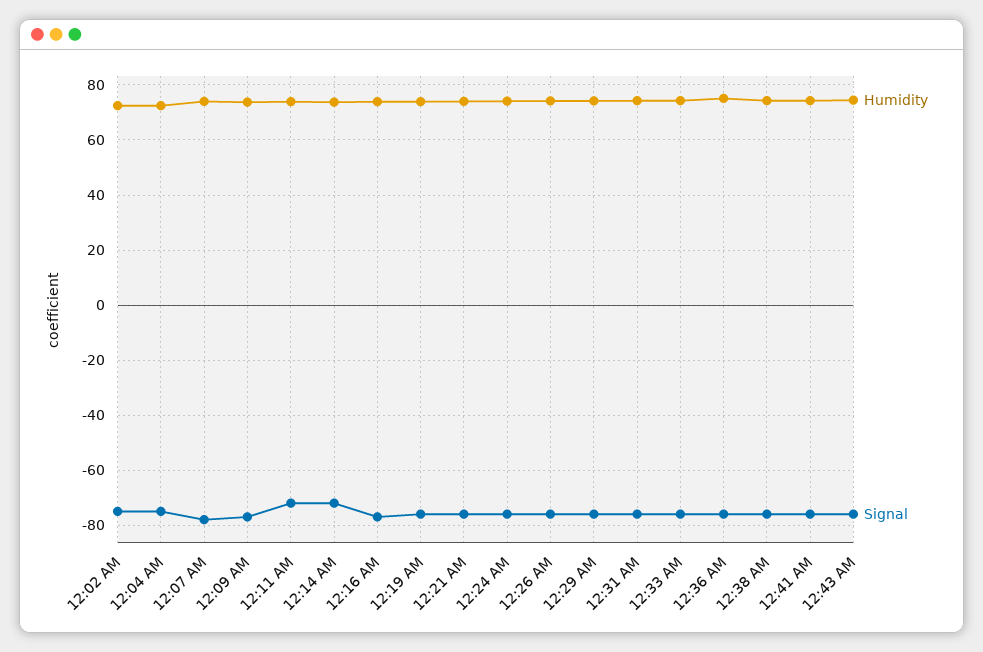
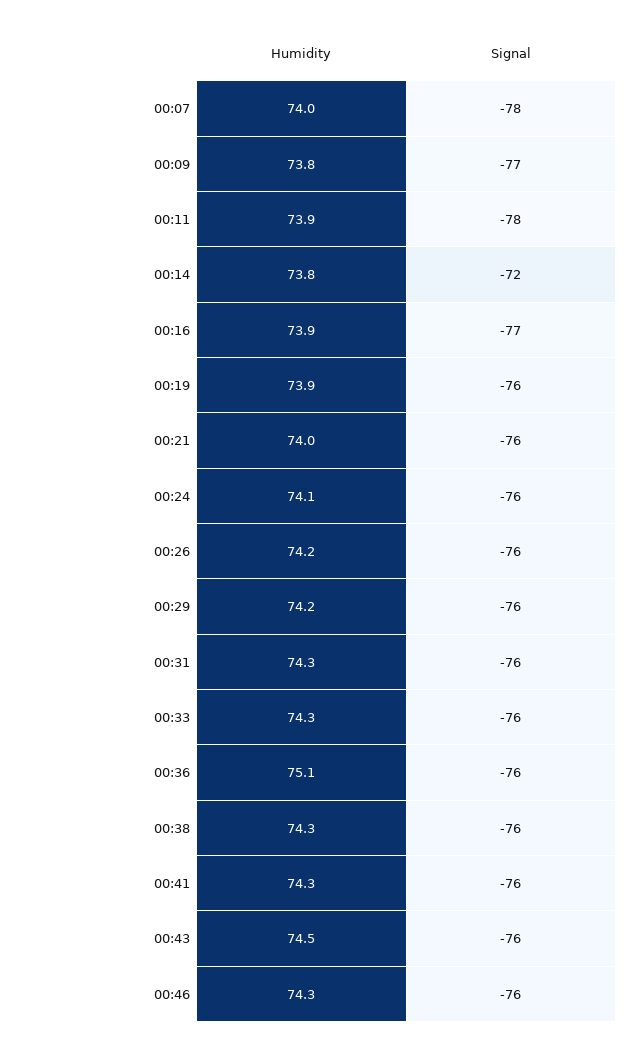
Humidity, 12:02 AM: 72.5 -> none
Signal, 12:02 AM: -75 -> none
Humidity, 12:04 AM: 72.5 -> none
Signal, 12:04 AM: -75 -> none
Signal, 12:11 AM: -72.5 -> -78
Humidity, 00:46: none -> 74.3
Signal, 00:46: none -> -76

